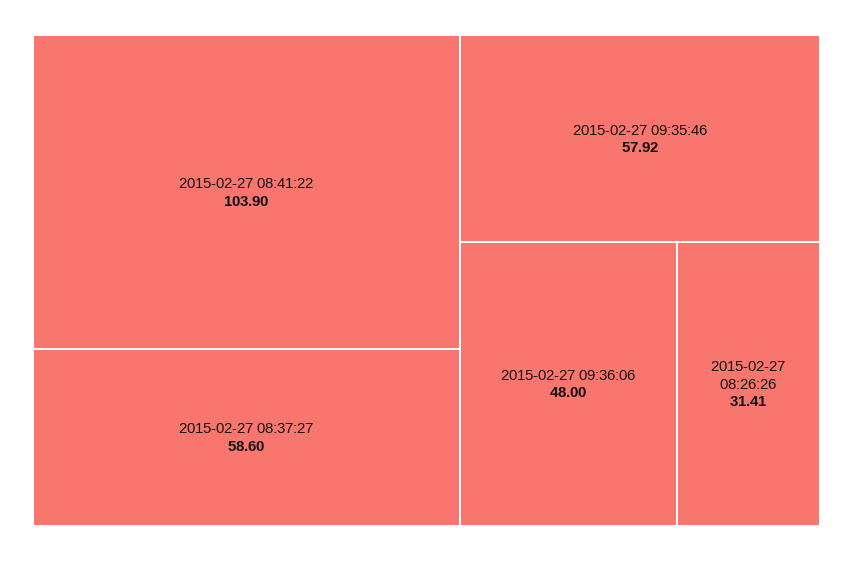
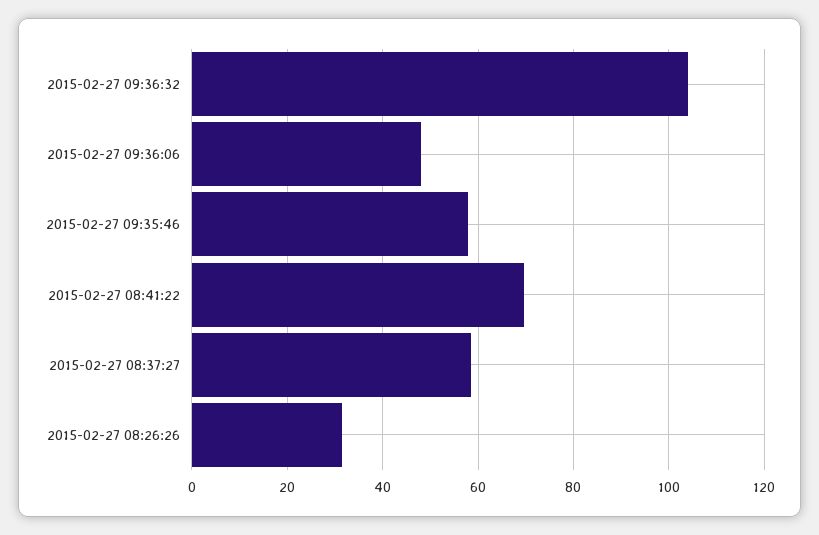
2015-02-27 08:41:22: 103.9 -> 70
2015-02-27 09:36:32: none -> 104

